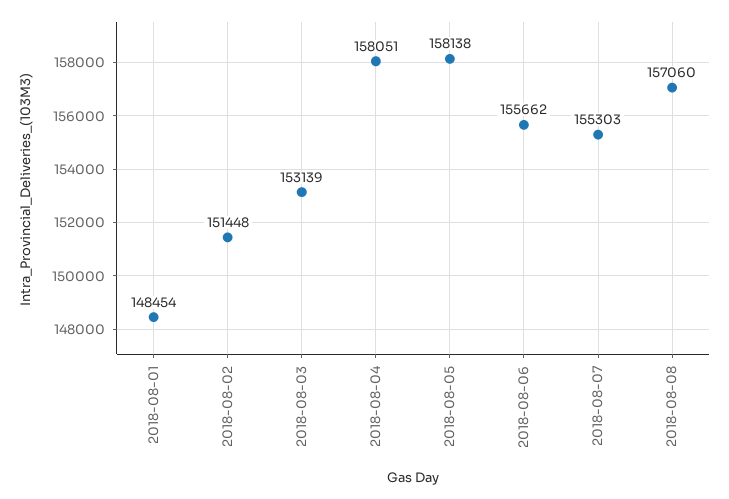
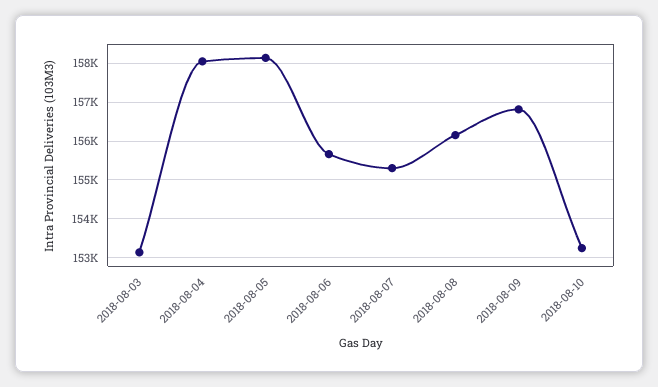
2018-08-01: 148454 -> none
2018-08-02: 151448 -> none
2018-08-08: 157060 -> 156200
2018-08-09: none -> 156800
2018-08-10: none -> 153200

